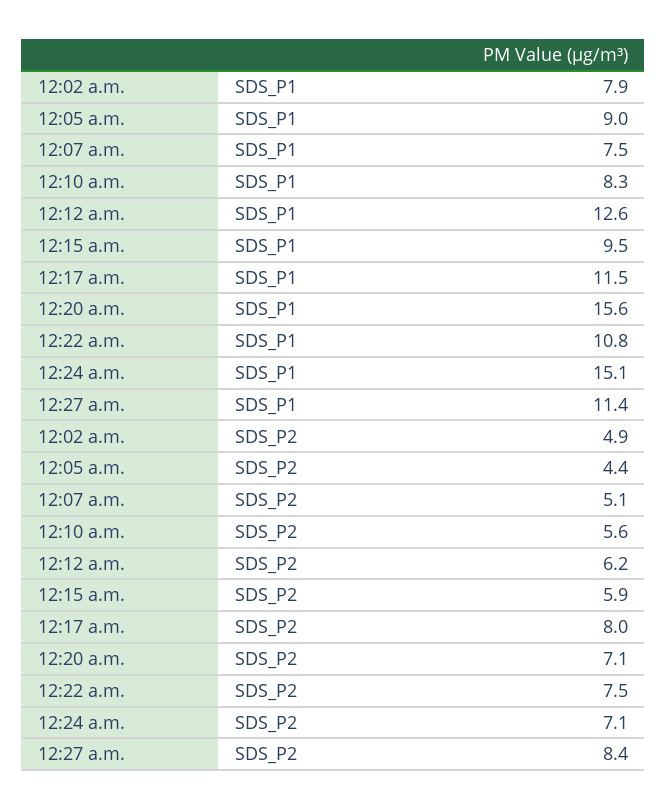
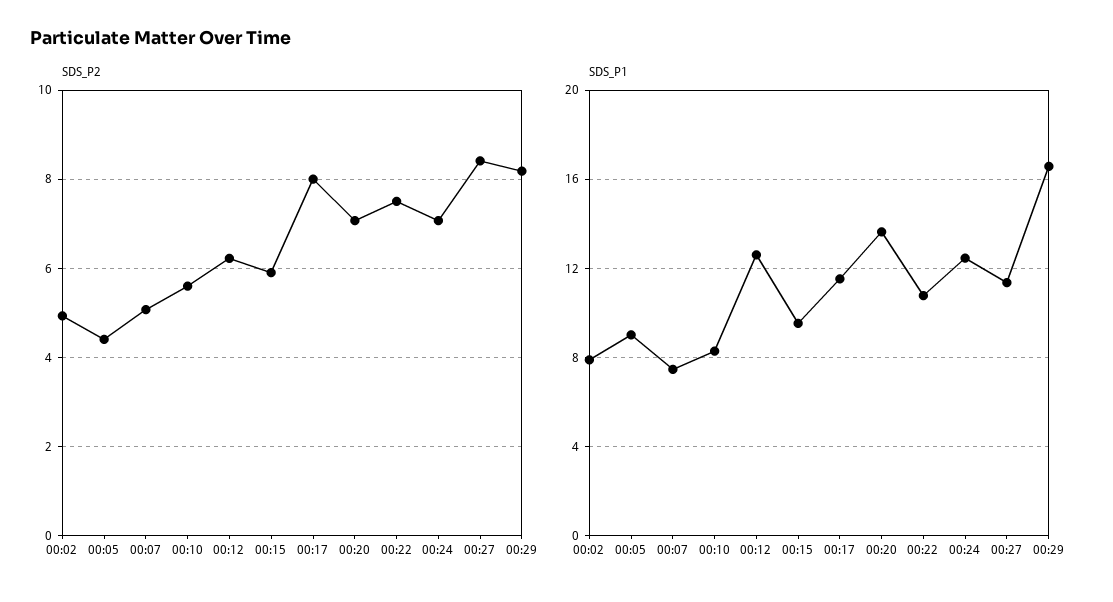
SDS_P1, 12:20 a.m.: 15.6 -> 13.5
SDS_P1, 12:24 a.m.: 15.1 -> 12.5
SDS_P2, 00:29: none -> 8.2
SDS_P1, 00:29: none -> 16.5

